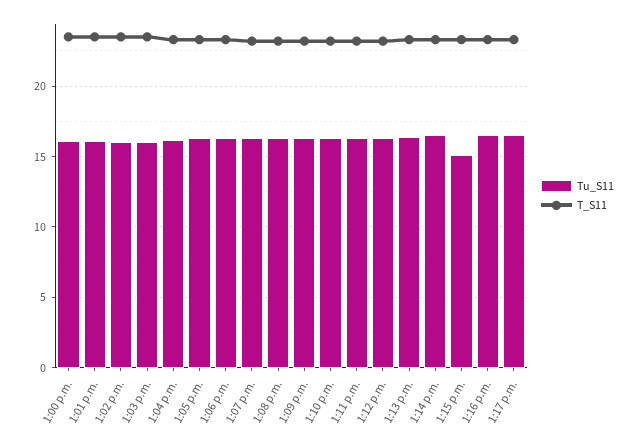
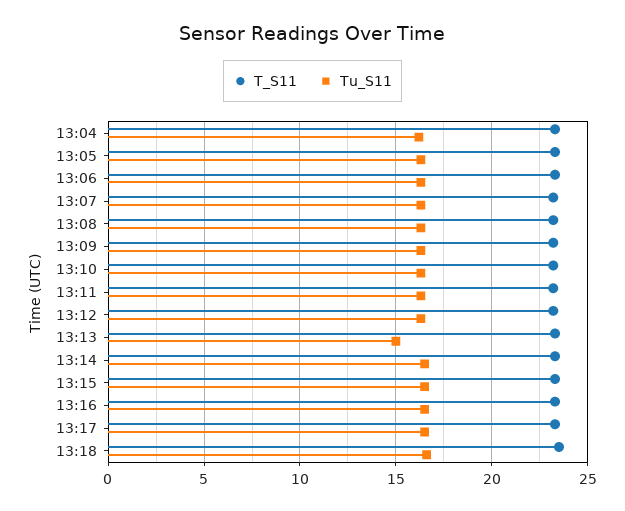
Tu_S11, 1:00 p.m.: 16 -> none
T_S11, 1:00 p.m.: 23.5 -> none
Tu_S11, 1:01 p.m.: 16 -> none
T_S11, 1:01 p.m.: 23.5 -> none
Tu_S11, 1:02 p.m.: 16 -> none
T_S11, 1:02 p.m.: 23.5 -> none
Tu_S11, 1:03 p.m.: 16 -> none
T_S11, 1:03 p.m.: 23.5 -> none
Tu_S11, 1:13 p.m.: 16.5 -> 15
Tu_S11, 1:15 p.m.: 15 -> 16.5
T_S11, 13:18: none -> 23.5
Tu_S11, 13:18: none -> 16.5

